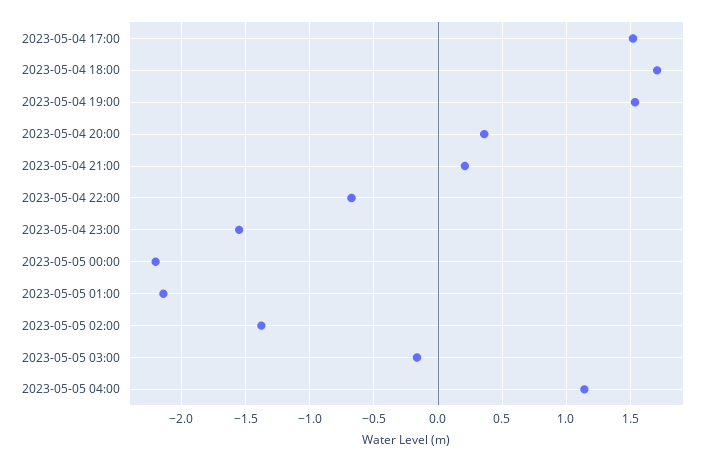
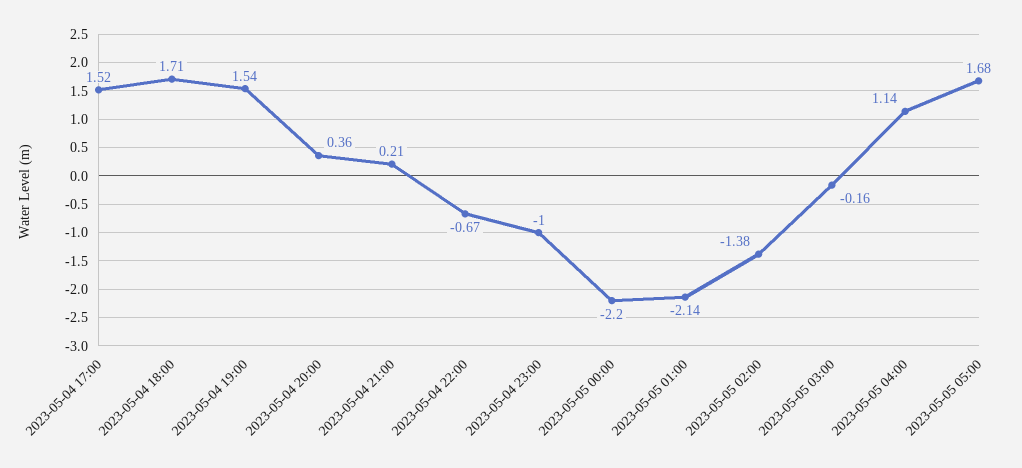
2023-05-04 23:00: -1.55 -> -1
2023-05-05 05:00: none -> 1.68

